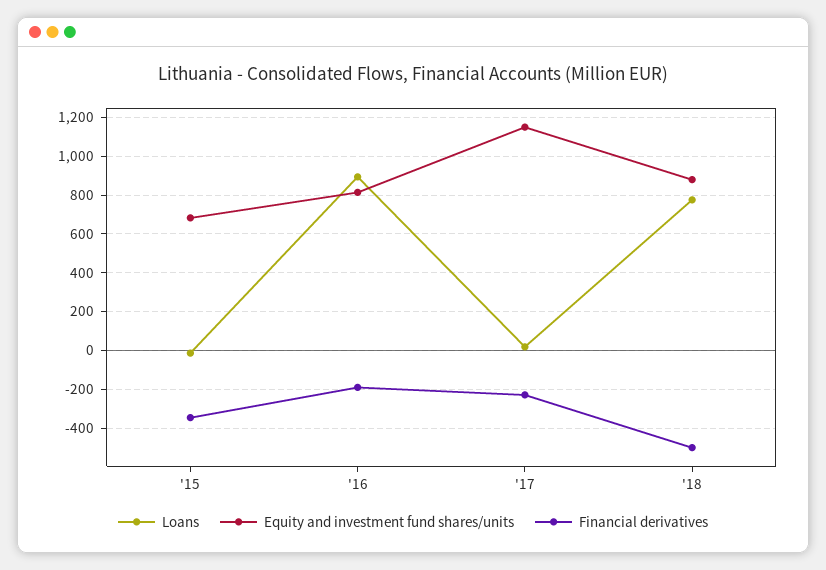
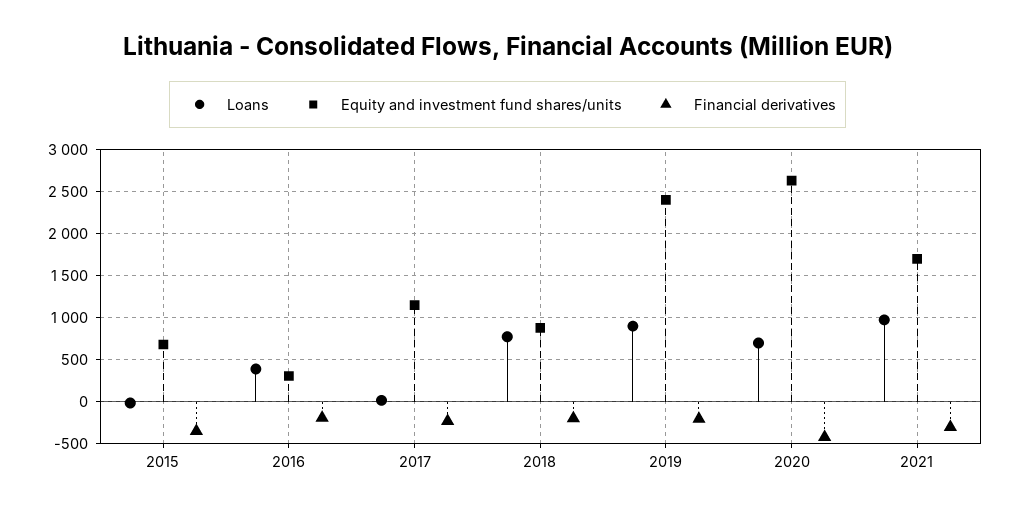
Loans, '16: 900 -> 400
Equity and investment fund shares/units, '16: 800 -> 300
Financial derivatives, '18: -500 -> -200
Loans, 2019: none -> 900
Equity and investment fund shares/units, 2019: none -> 2400
Financial derivatives, 2019: none -> -200
Loans, 2020: none -> 700
Equity and investment fund shares/units, 2020: none -> 2600
Financial derivatives, 2020: none -> -400
Loans, 2021: none -> 1000
Equity and investment fund shares/units, 2021: none -> 1700
Financial derivatives, 2021: none -> -300

